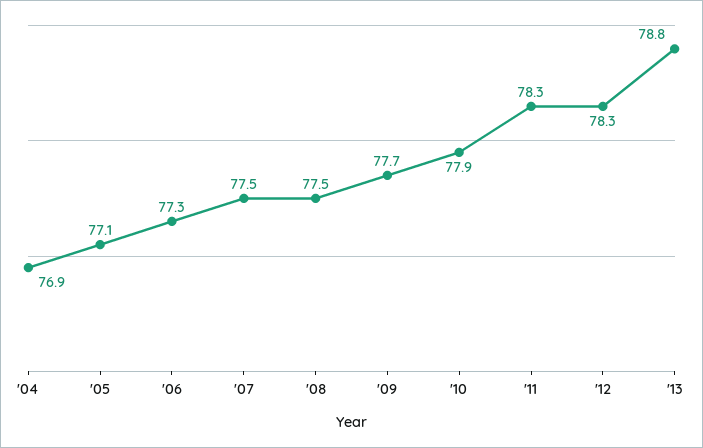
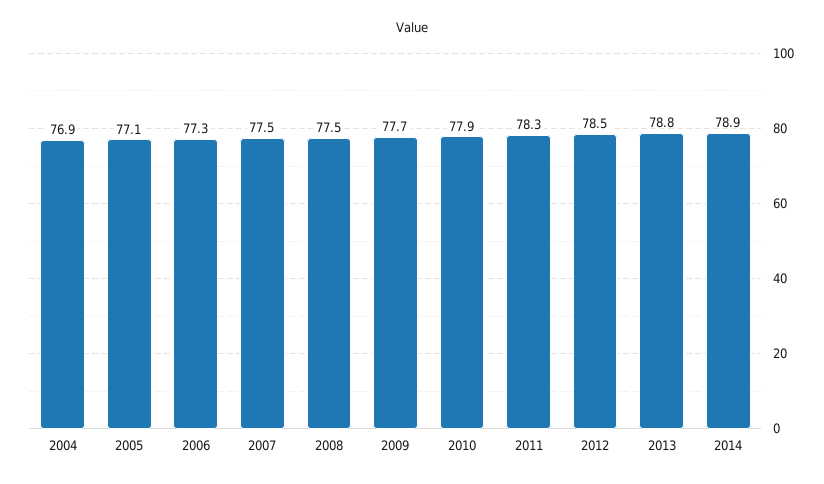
'12: 78.3 -> 78.5
2014: none -> 78.9

